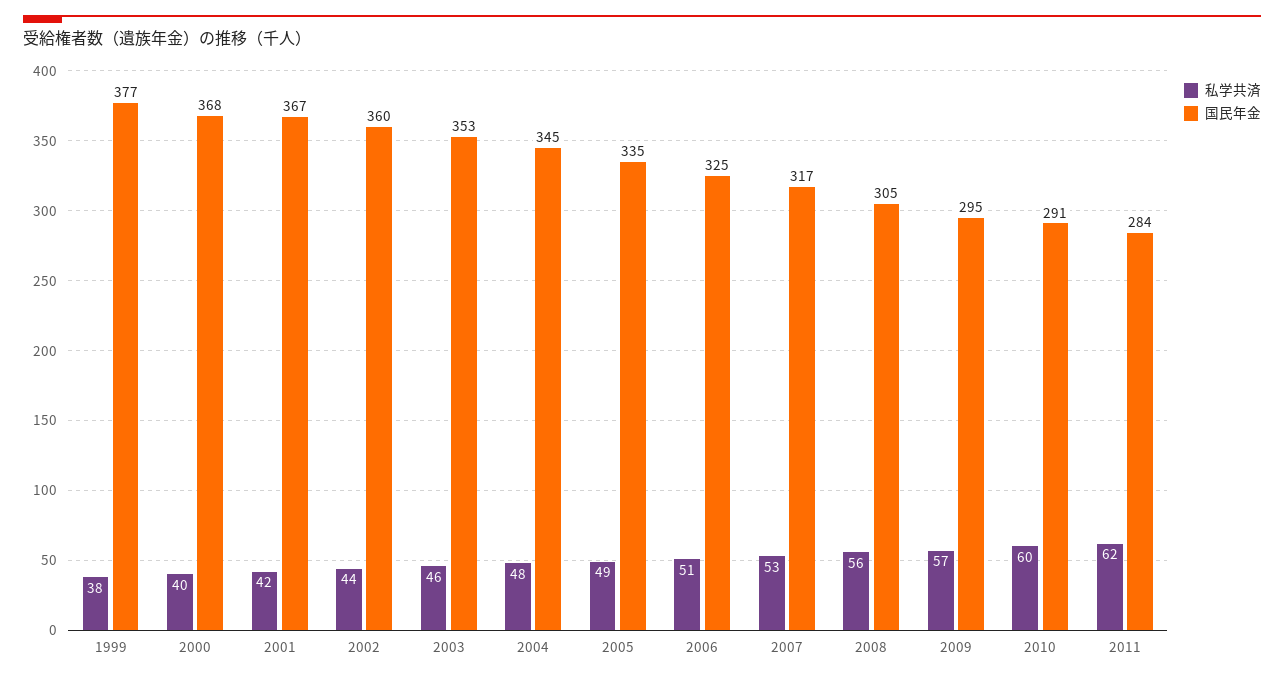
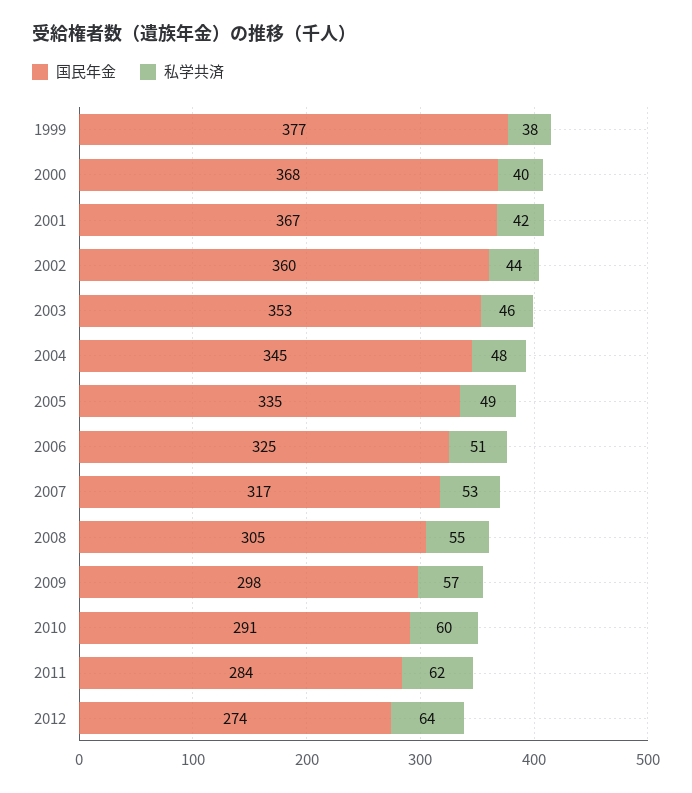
私学共済, 2008: 56 -> 55
国民年金, 2009: 295 -> 298
国民年金, 2012: none -> 274
私学共済, 2012: none -> 64

